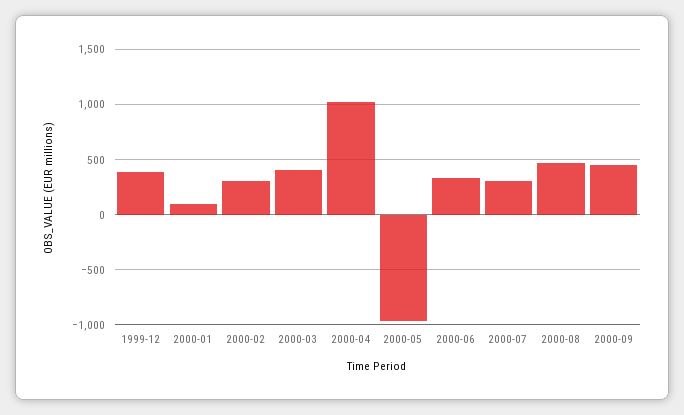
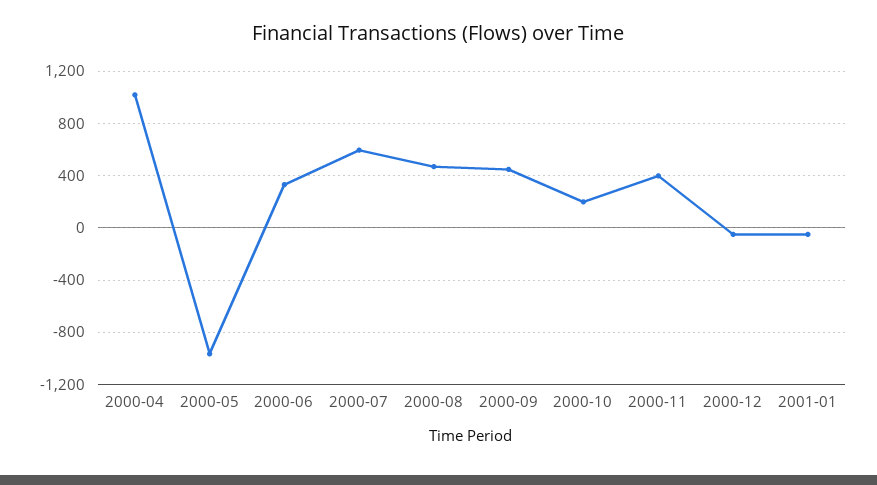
1999-12: 400 -> none
2000-01: 100 -> none
2000-02: 300 -> none
2000-03: 400 -> none
2000-07: 300 -> 600
2000-10: none -> 200
2000-11: none -> 400
2000-12: none -> -50
2001-01: none -> -50

